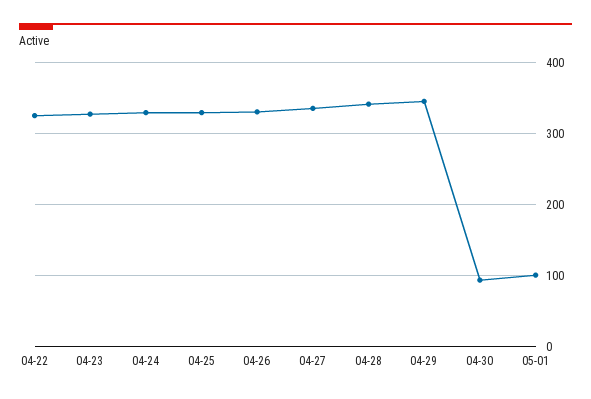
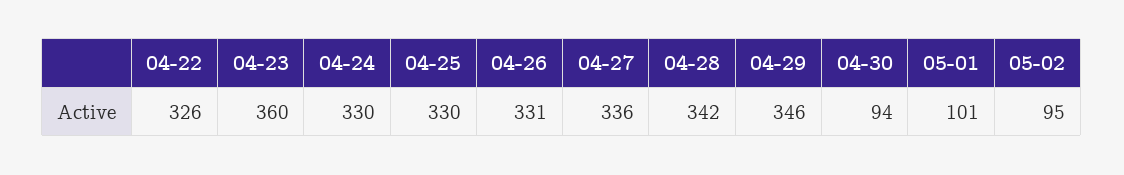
04-23: 330 -> 360
05-02: none -> 95

